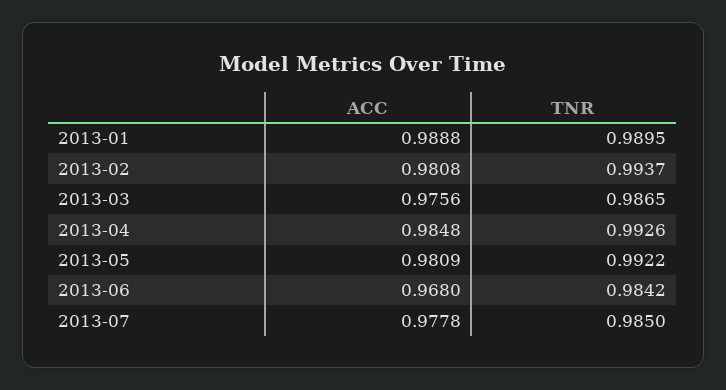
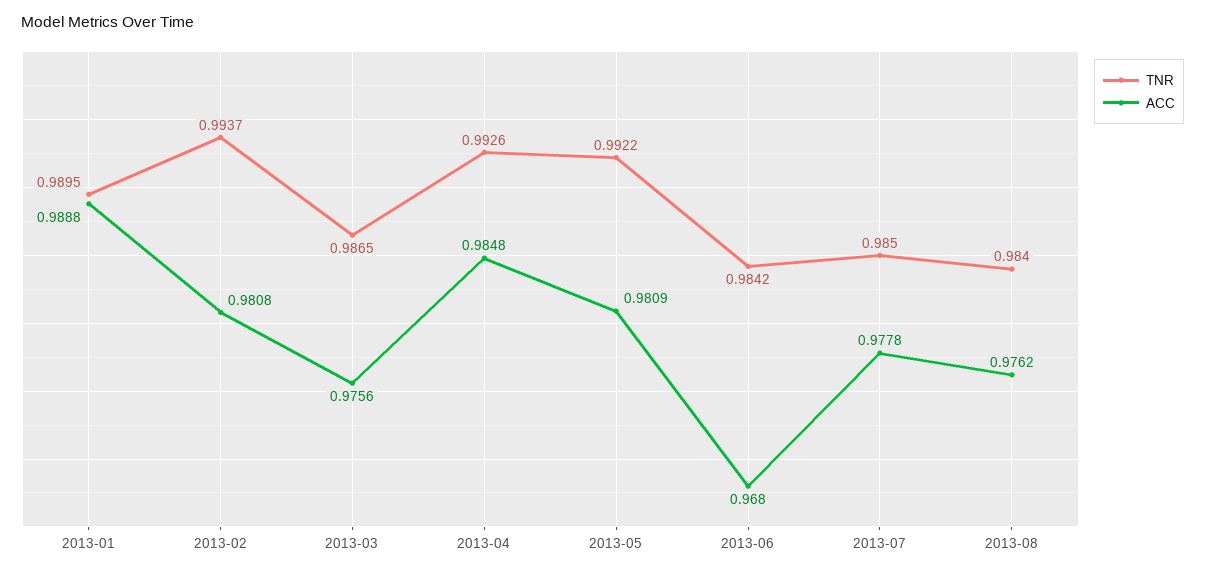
TNR, 2013-08: none -> 0.984
ACC, 2013-08: none -> 0.9762

